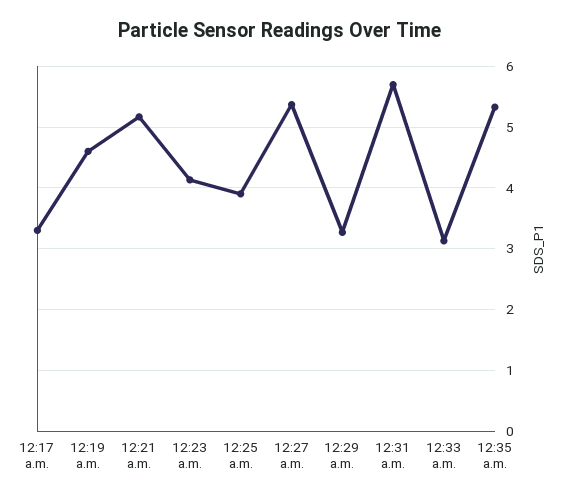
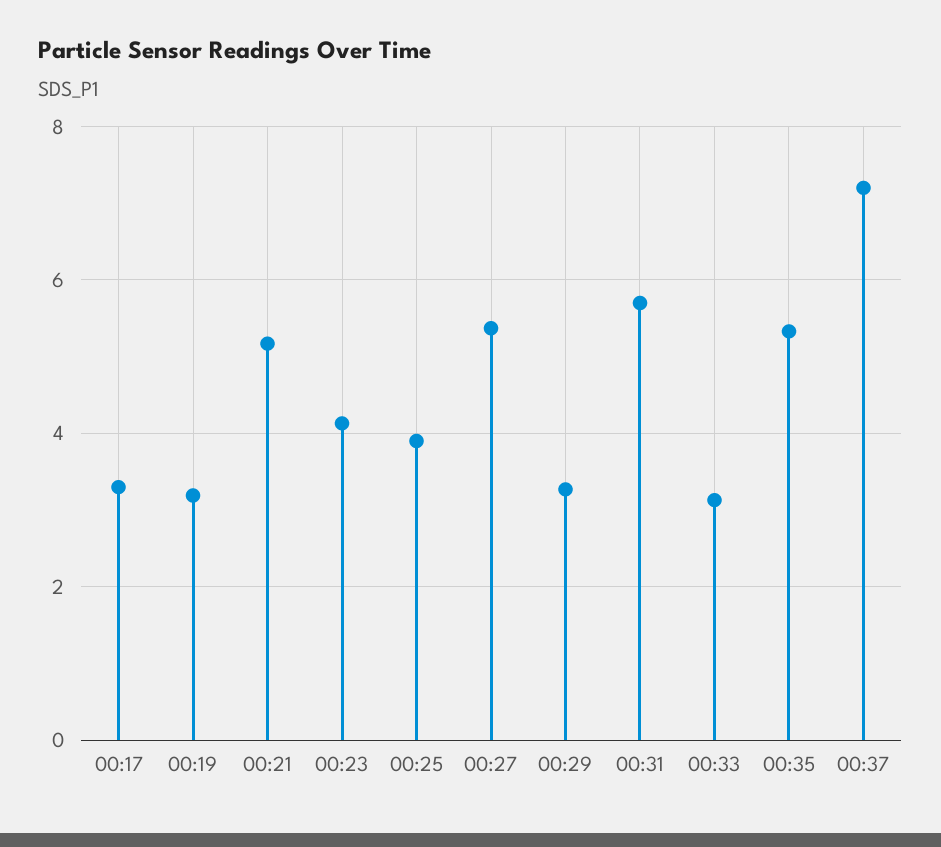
12:19 a.m.: 4.6 -> 3.2
00:37: none -> 7.2

